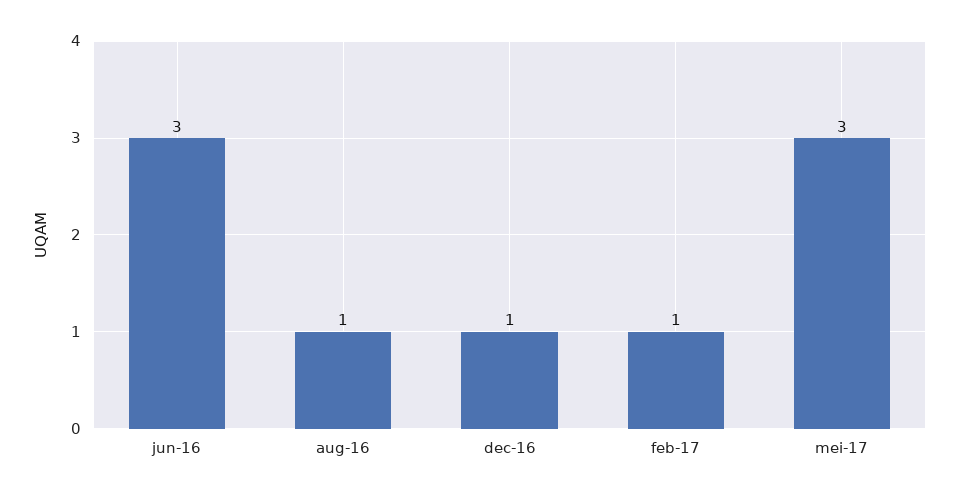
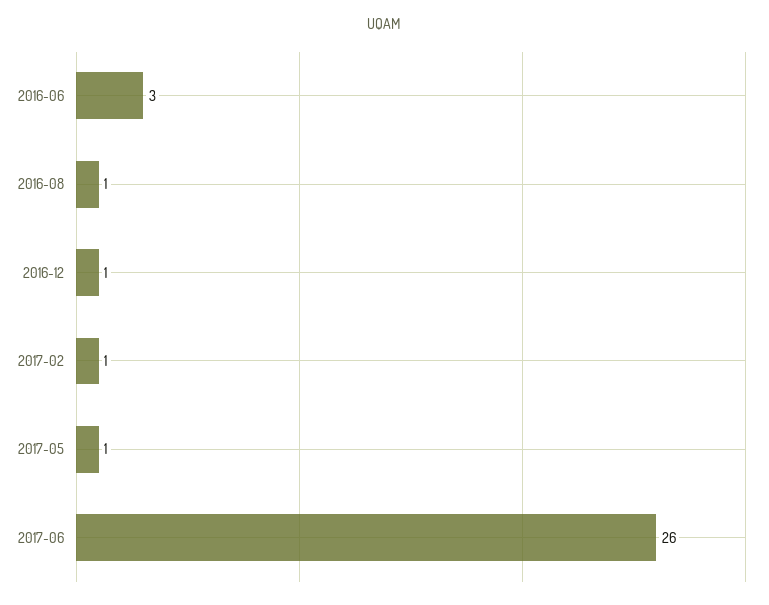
mei-17: 3 -> 1
2017-06: none -> 26

